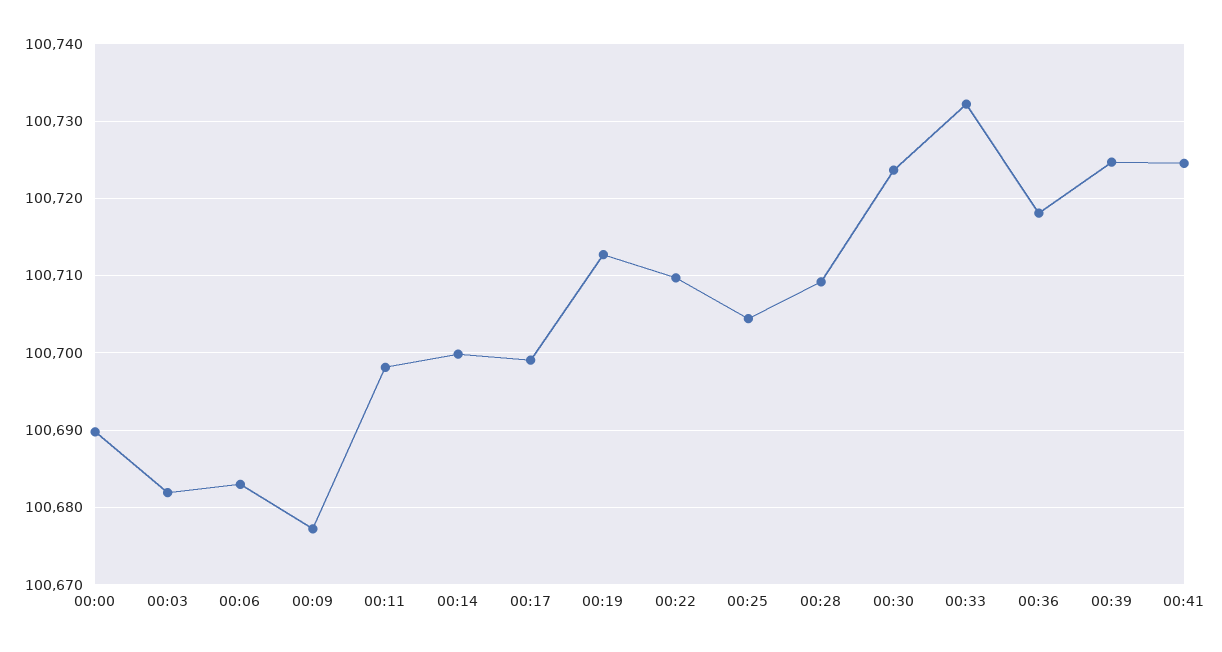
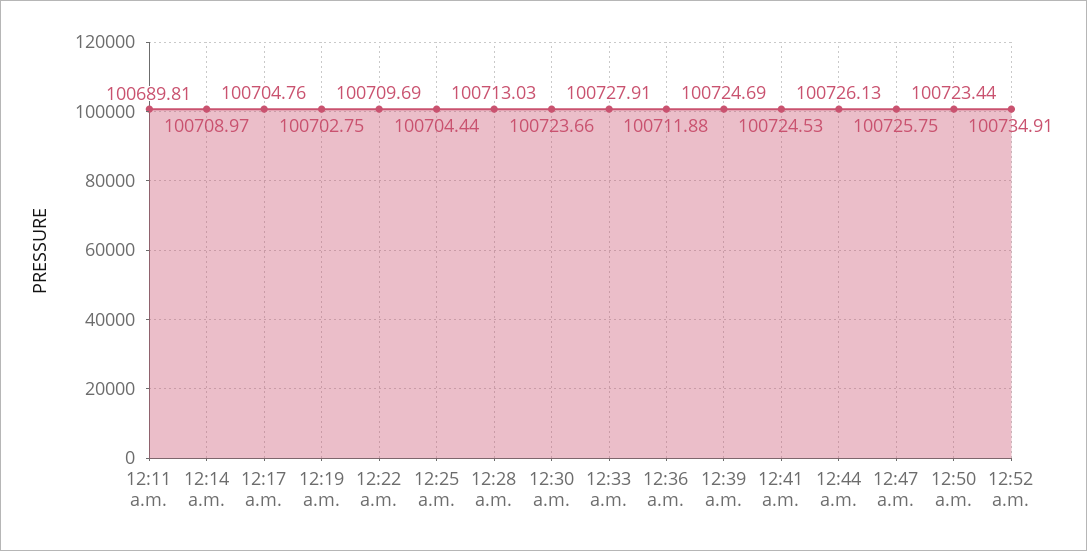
00:00: 100690 -> none
00:03: 100682 -> none
00:06: 100683 -> none
00:09: 100677 -> none
00:11: 100698 -> 100689.81
00:14: 100700 -> 100708.97
00:17: 100699 -> 100704.76
00:19: 100713 -> 100702.75
00:28: 100709 -> 100713.03
00:33: 100732 -> 100727.91
00:36: 100718 -> 100711.88
12:44 a.m.: none -> 100726.13
12:47 a.m.: none -> 100725.75
12:50 a.m.: none -> 100723.44
12:52 a.m.: none -> 100734.91

